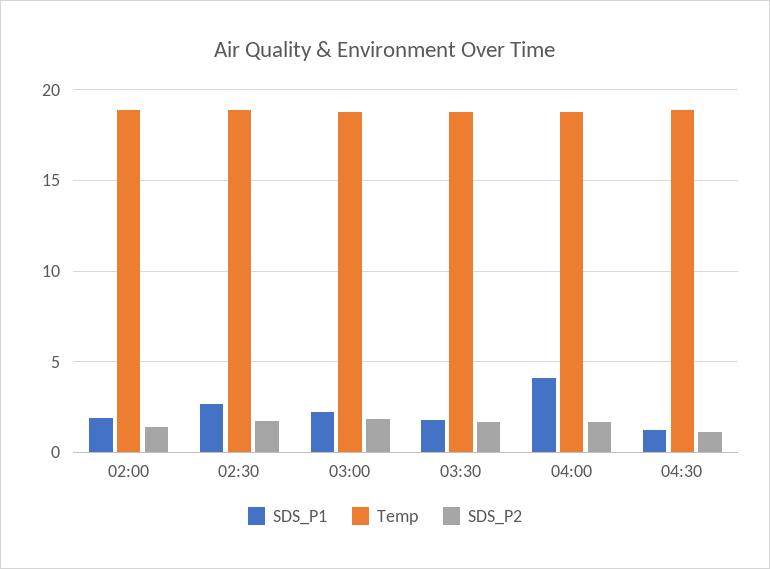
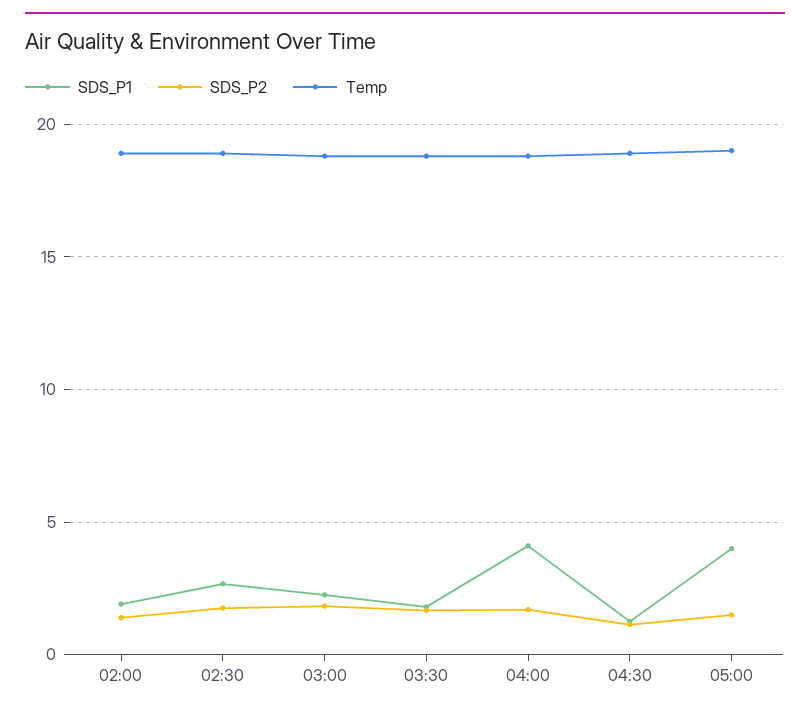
SDS_P1, 05:00: none -> 4
SDS_P2, 05:00: none -> 1.5
Temp, 05:00: none -> 19

